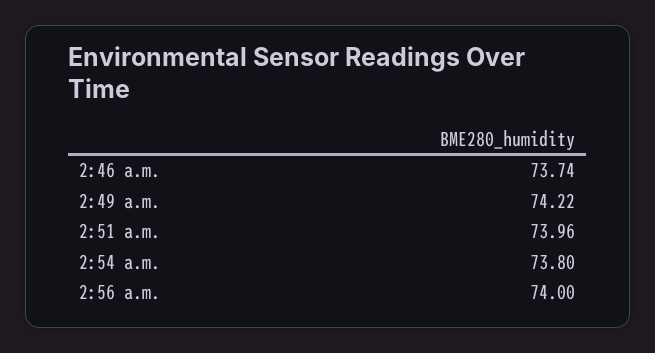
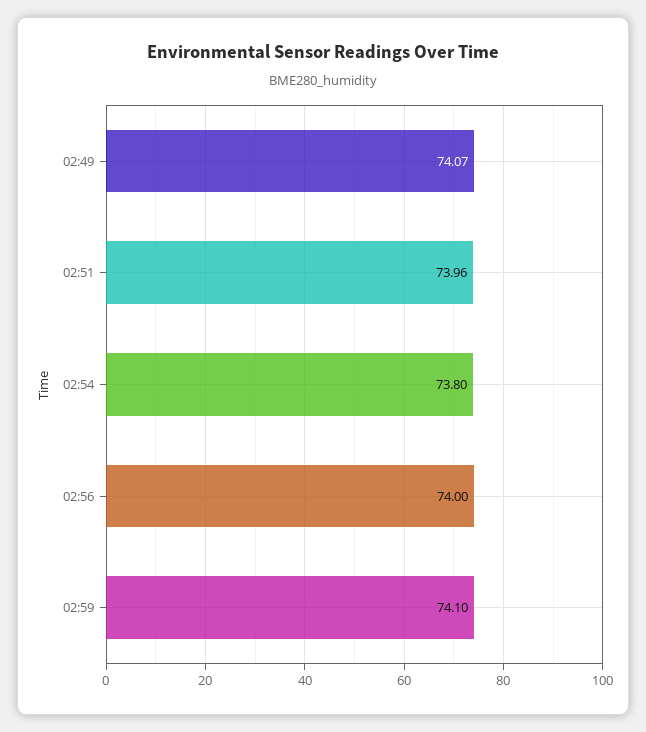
2:46 a.m.: 73.74 -> none
2:49 a.m.: 74.22 -> 74.07
02:59: none -> 74.1

